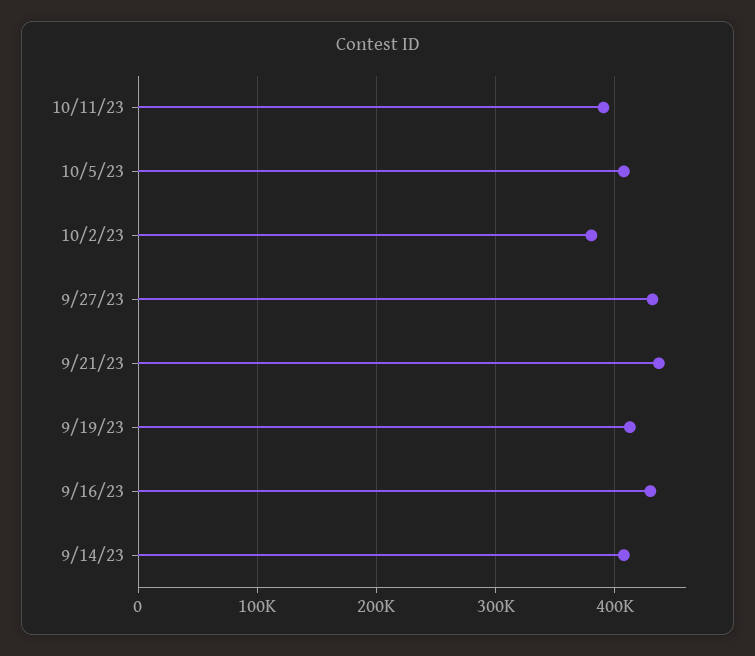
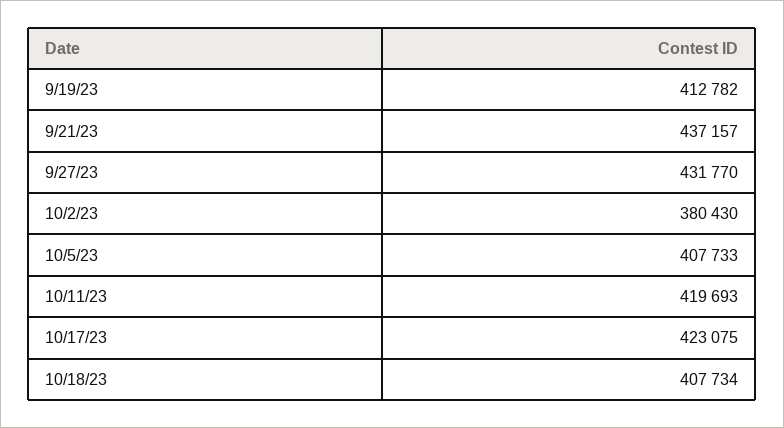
10/11/23: 390000 -> 419693
9/16/23: 430000 -> none
9/14/23: 410000 -> none
10/17/23: none -> 423075
10/18/23: none -> 407734

